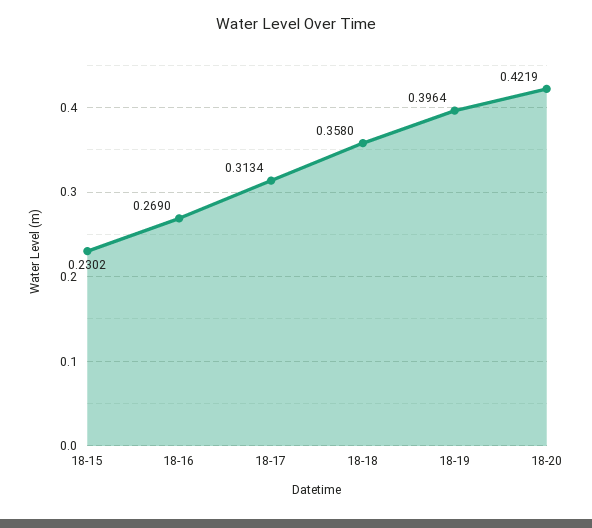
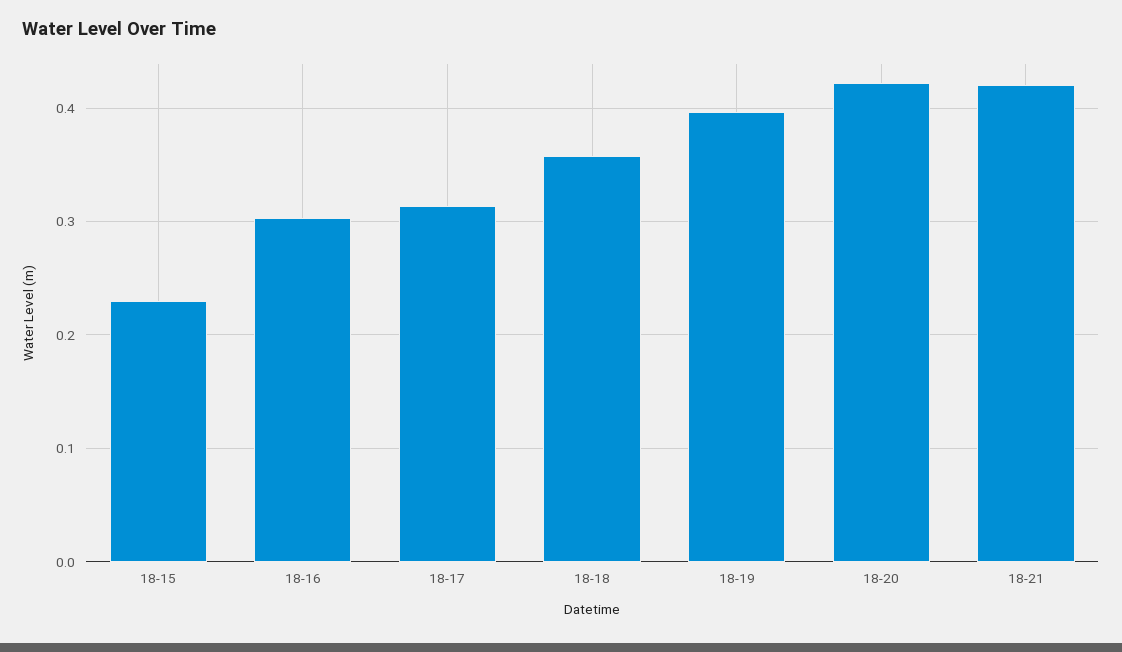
18-16: 0.269 -> 0.3
18-21: none -> 0.42

